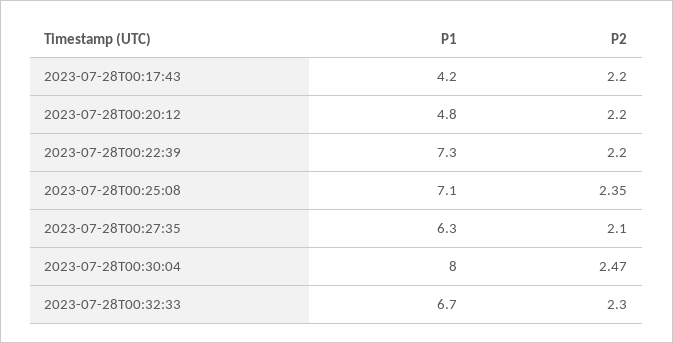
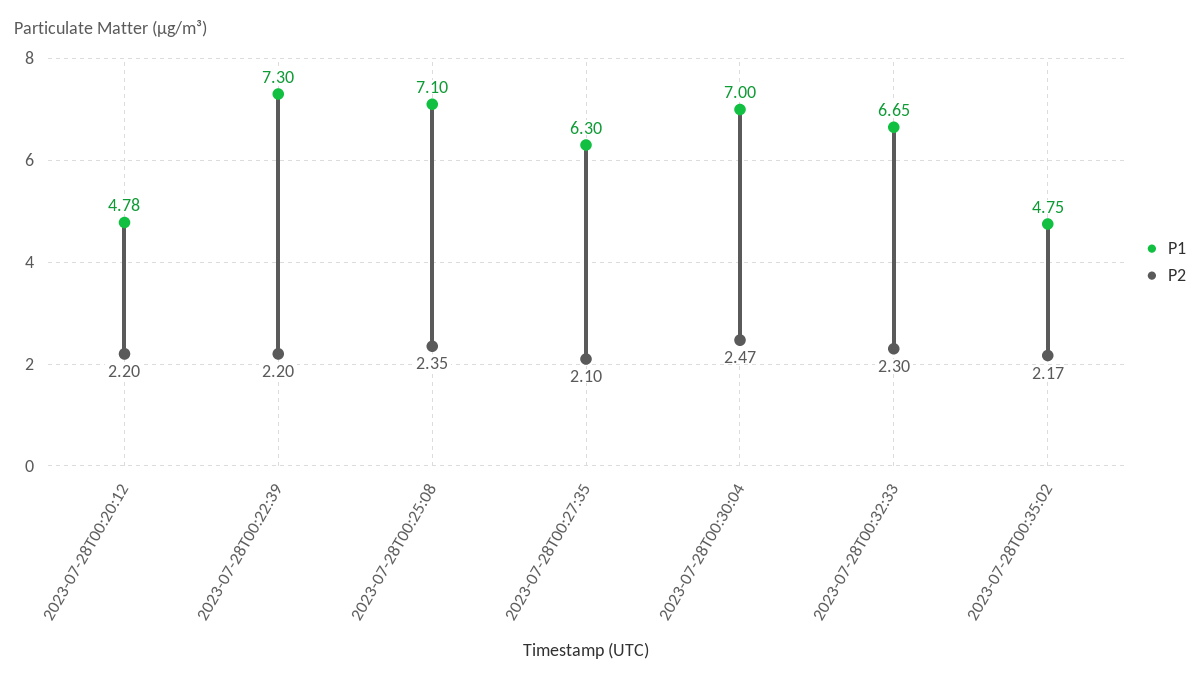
P1, 2023-07-28T00:17:43: 4.2 -> none
P2, 2023-07-28T00:17:43: 2.2 -> none
P1, 2023-07-28T00:30:04: 8 -> 7
P1, 2023-07-28T00:35:02: none -> 4.75
P2, 2023-07-28T00:35:02: none -> 2.17

